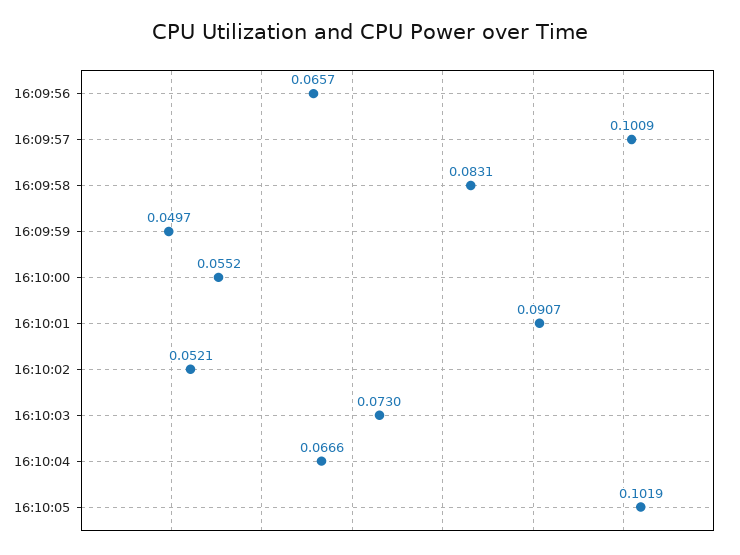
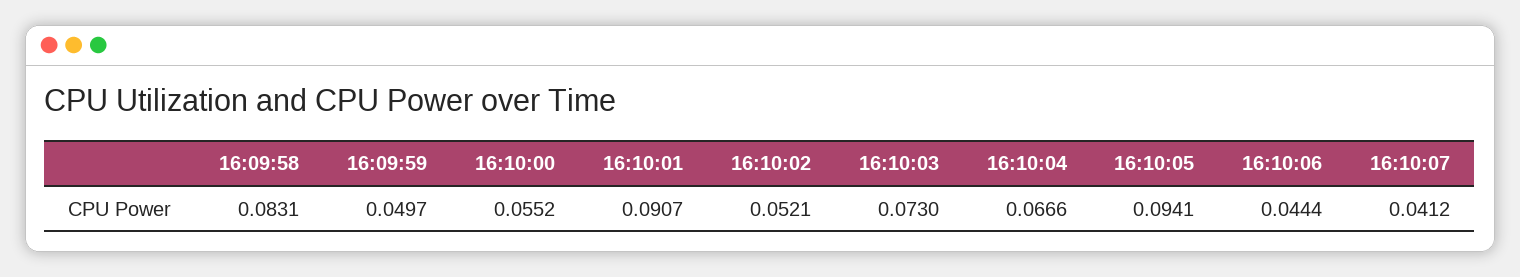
16:09:56: 0.0657 -> none
16:09:57: 0.1009 -> none
16:10:05: 0.1019 -> 0.0941
16:10:06: none -> 0.0444
16:10:07: none -> 0.0412

